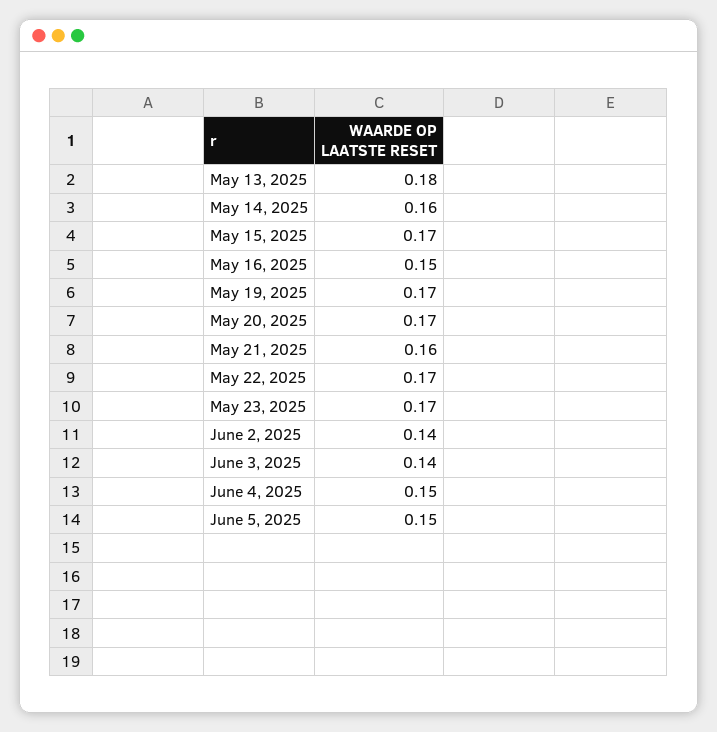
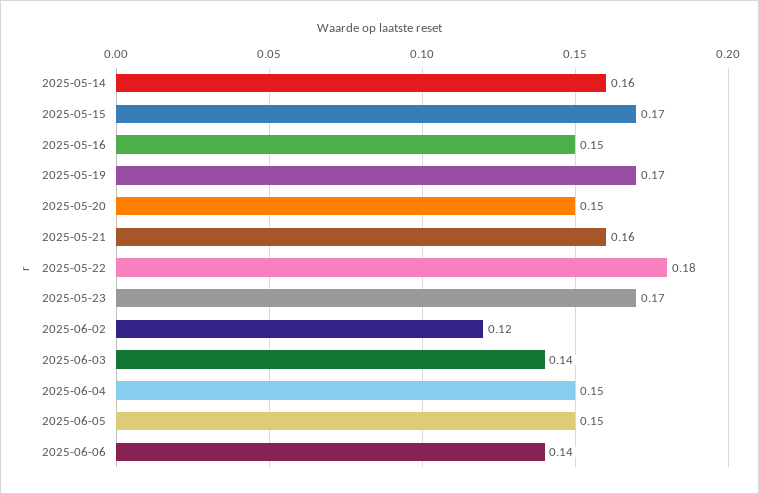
May 13, 2025: 0.18 -> none
May 20, 2025: 0.17 -> 0.15
May 22, 2025: 0.17 -> 0.18
June 2, 2025: 0.14 -> 0.12
2025-06-06: none -> 0.14

